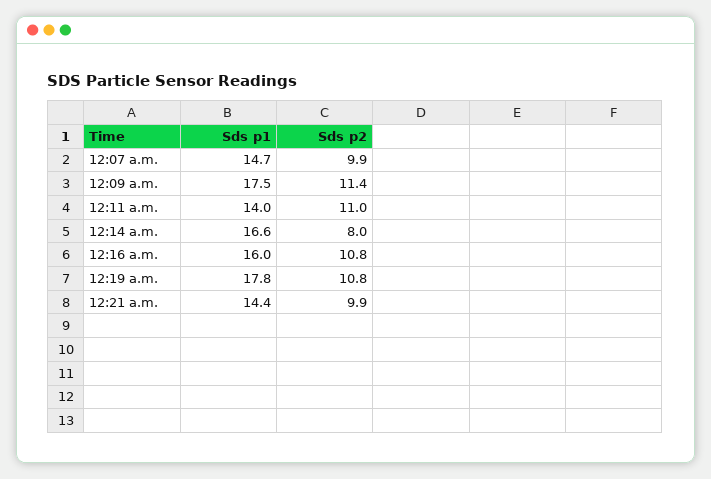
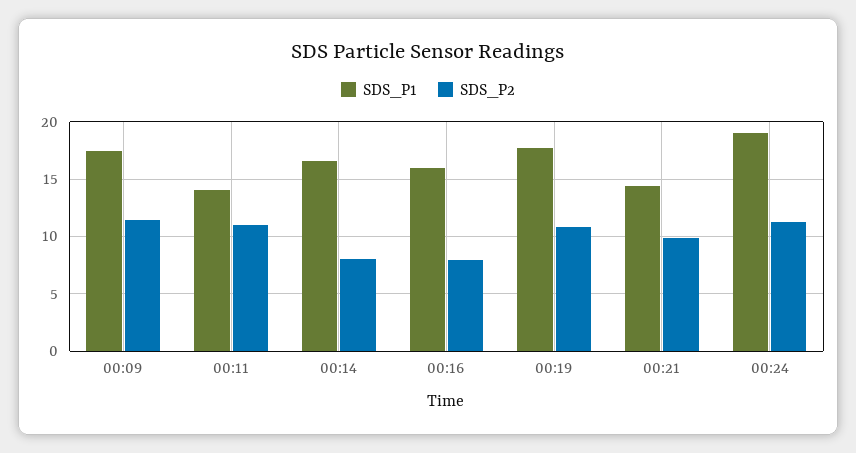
Sds p1, 12:07 a.m.: 14.7 -> none
Sds p2, 12:07 a.m.: 9.9 -> none
Sds p2, 12:16 a.m.: 10.8 -> 8
Sds p1, 00:24: none -> 19
Sds p2, 00:24: none -> 11

